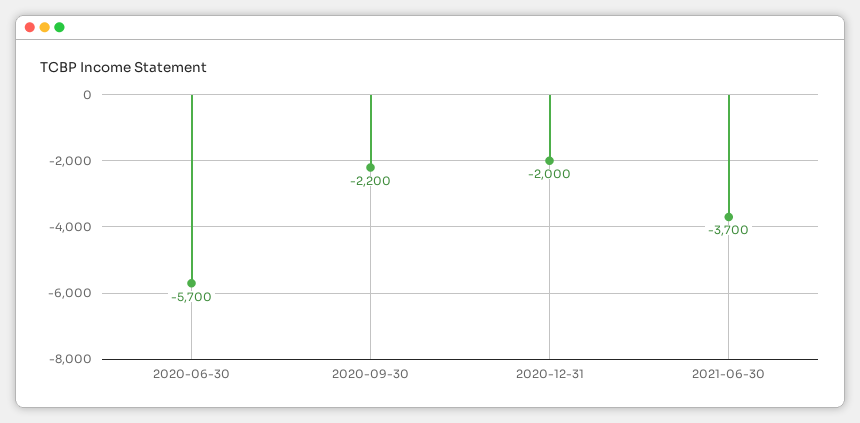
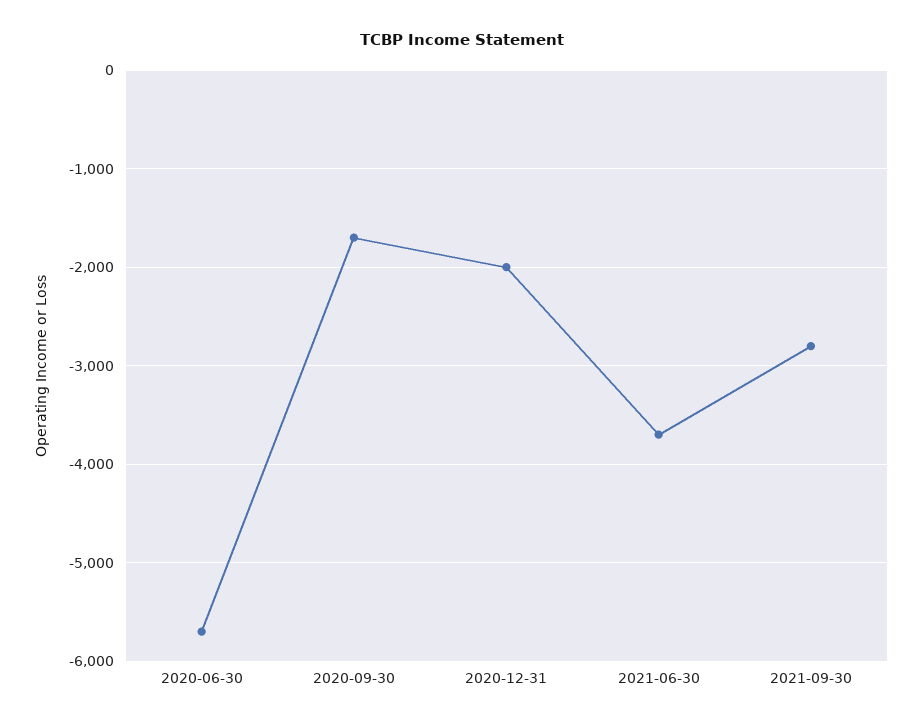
2020-09-30: -2200 -> -1700
2021-09-30: none -> -2800

